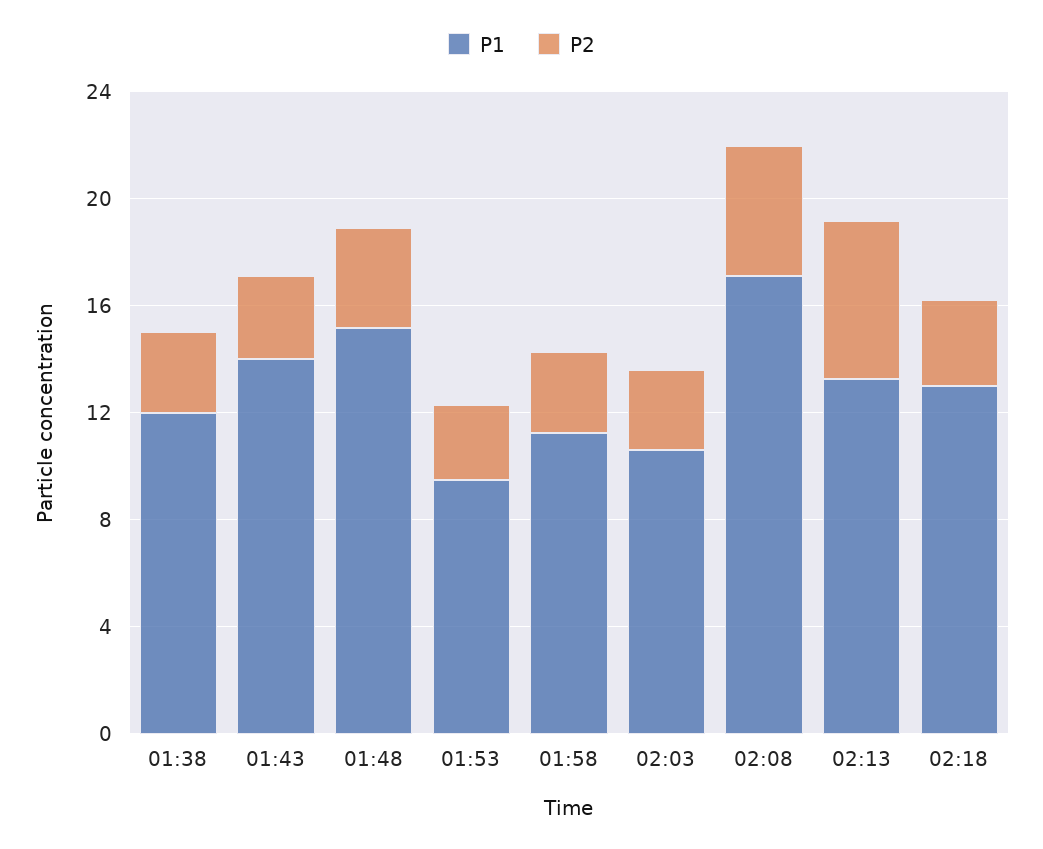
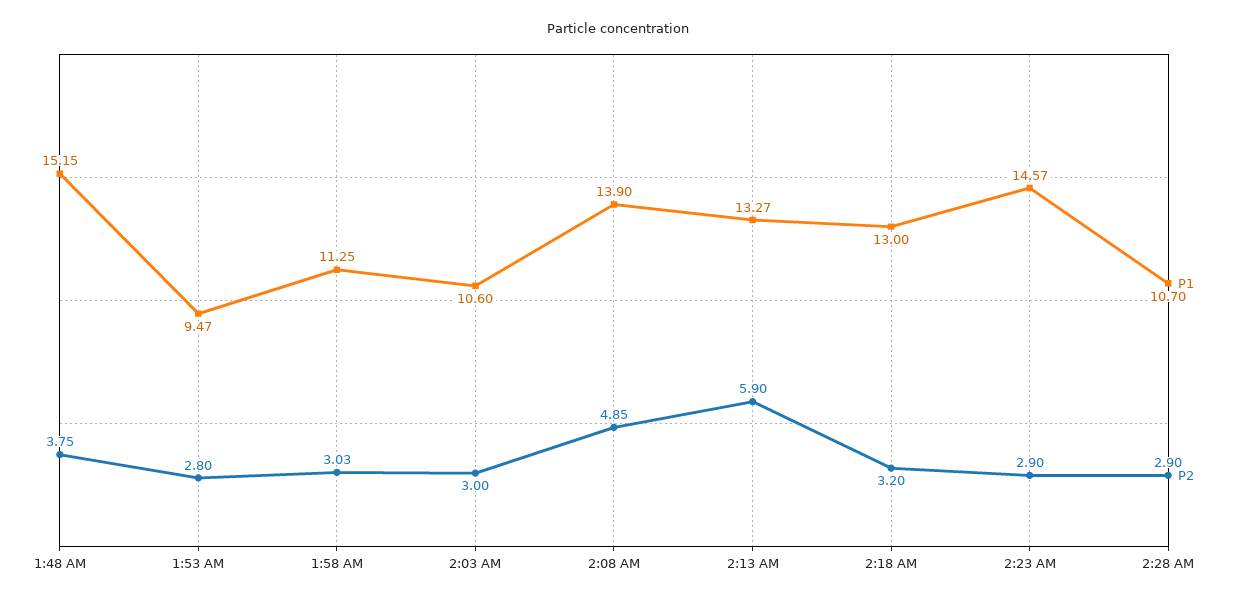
P1, 01:38: 12 -> none
P2, 01:38: 3 -> none
P1, 01:43: 14 -> none
P2, 01:43: 3 -> none
P1, 02:08: 17 -> 13.9
P1, 2:23 AM: none -> 14.57
P2, 2:23 AM: none -> 2.9
P1, 2:28 AM: none -> 10.7
P2, 2:28 AM: none -> 2.9

